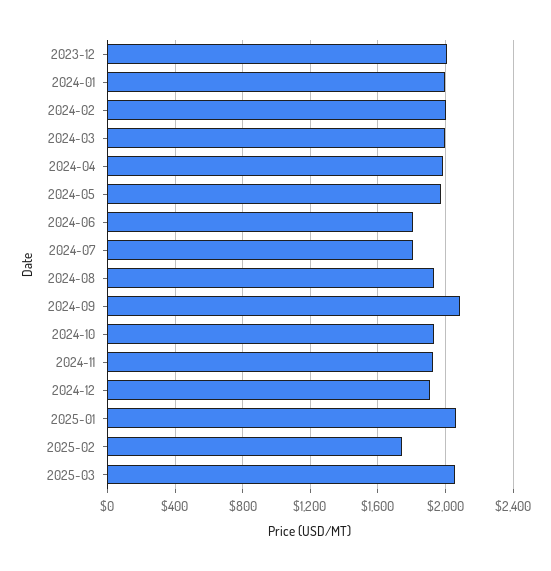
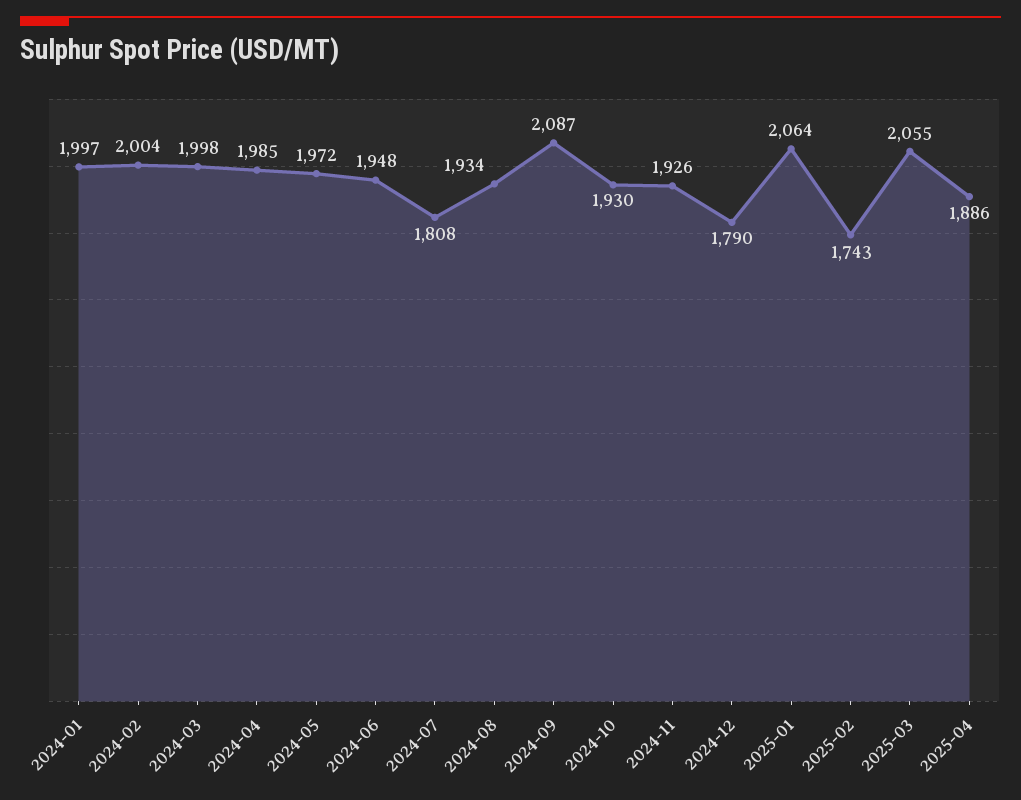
2023-12: 2000 -> none
2024-06: 1800 -> 1948
2024-12: 1900 -> 1790
2025-04: none -> 1886

